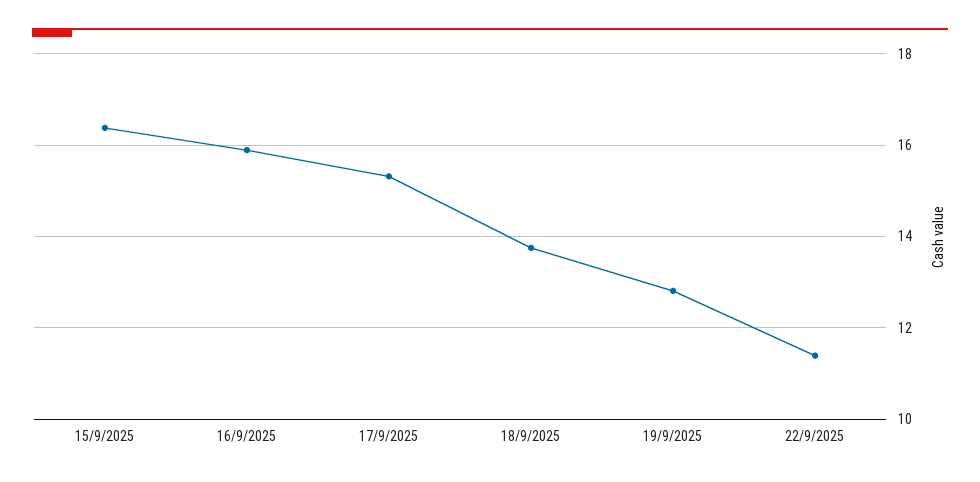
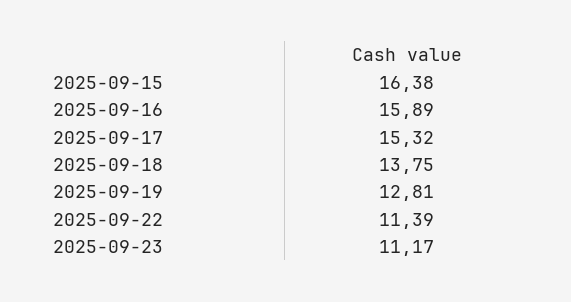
2025-09-23: none -> 11.17

